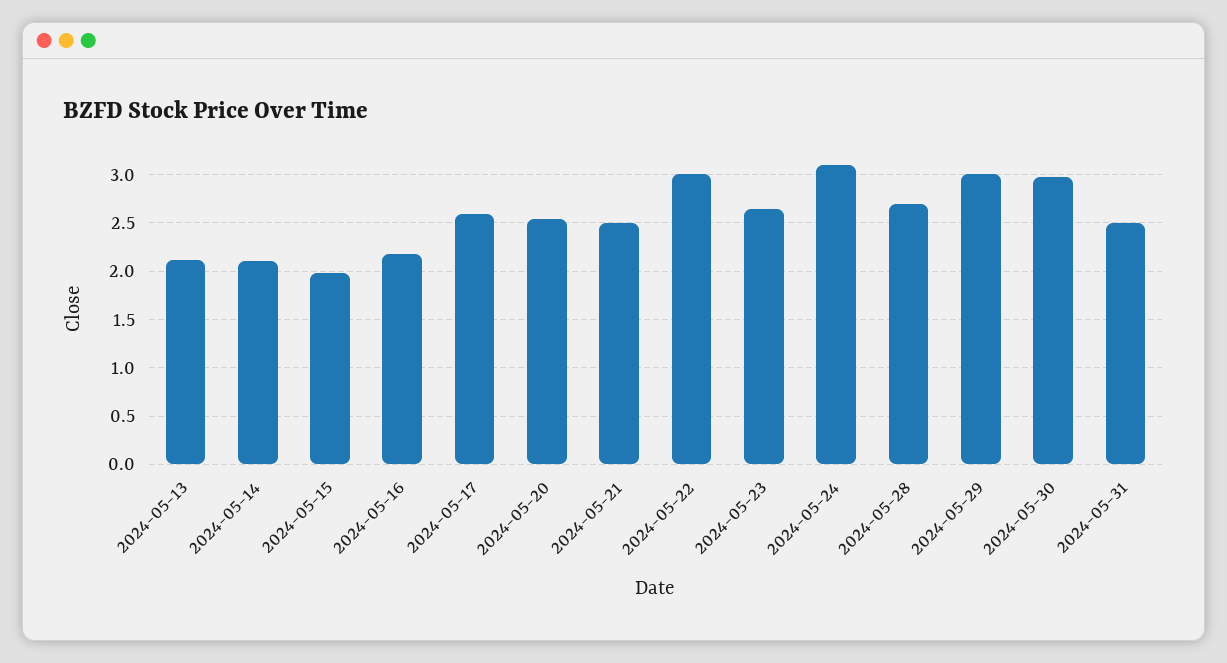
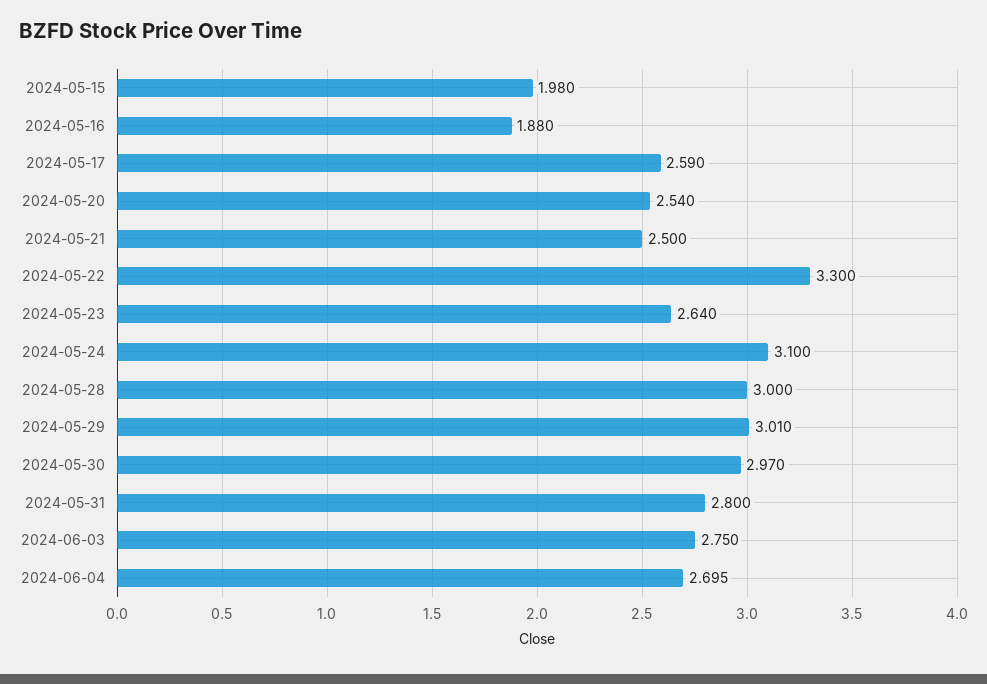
2024-05-13: 2.1 -> none
2024-05-14: 2.1 -> none
2024-05-16: 2.2 -> 1.88
2024-05-22: 3 -> 3.3
2024-05-28: 2.7 -> 3
2024-05-31: 2.5 -> 2.8
2024-06-03: none -> 2.75
2024-06-04: none -> 2.695

